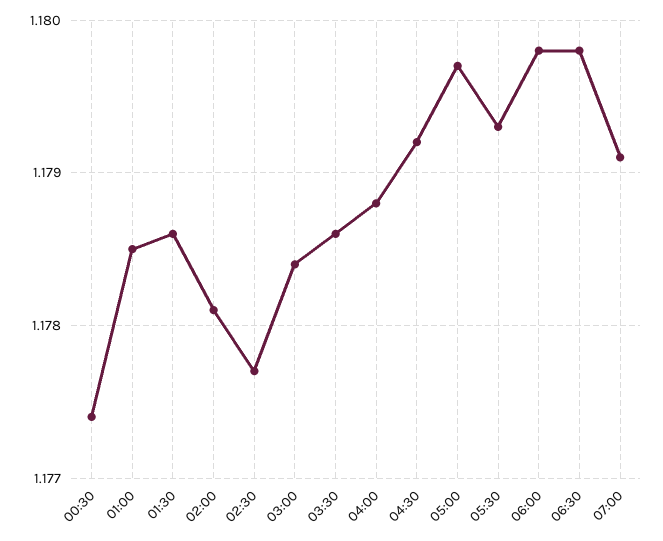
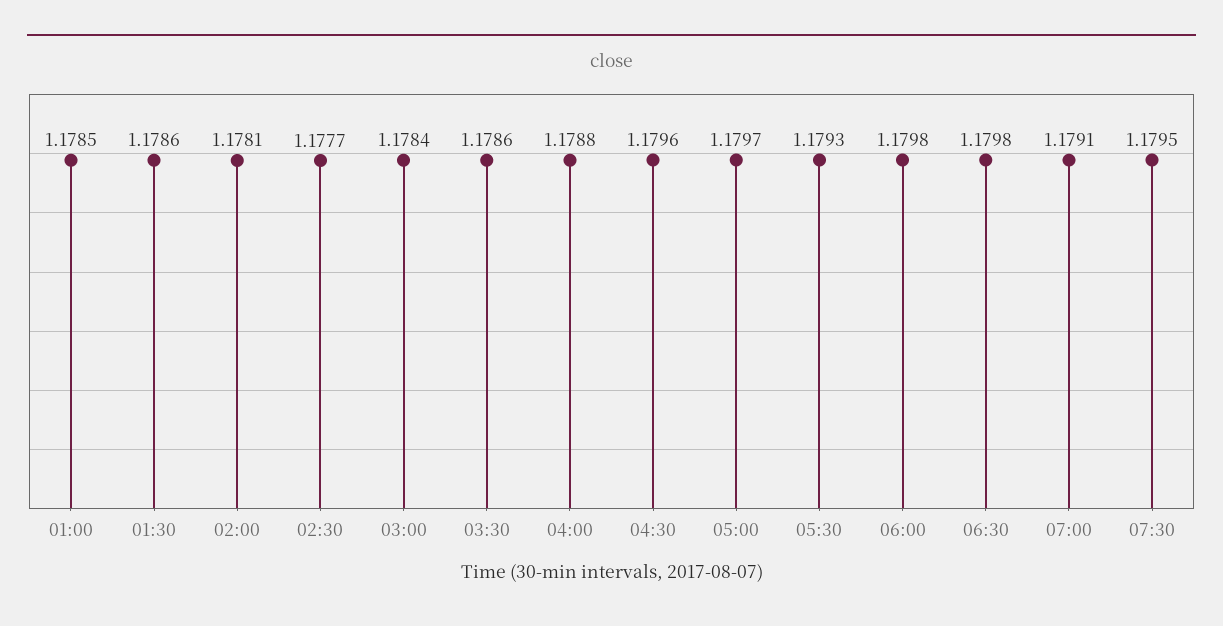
00:30: 1.1774 -> none
04:30: 1.1792 -> 1.1796
07:30: none -> 1.1795

